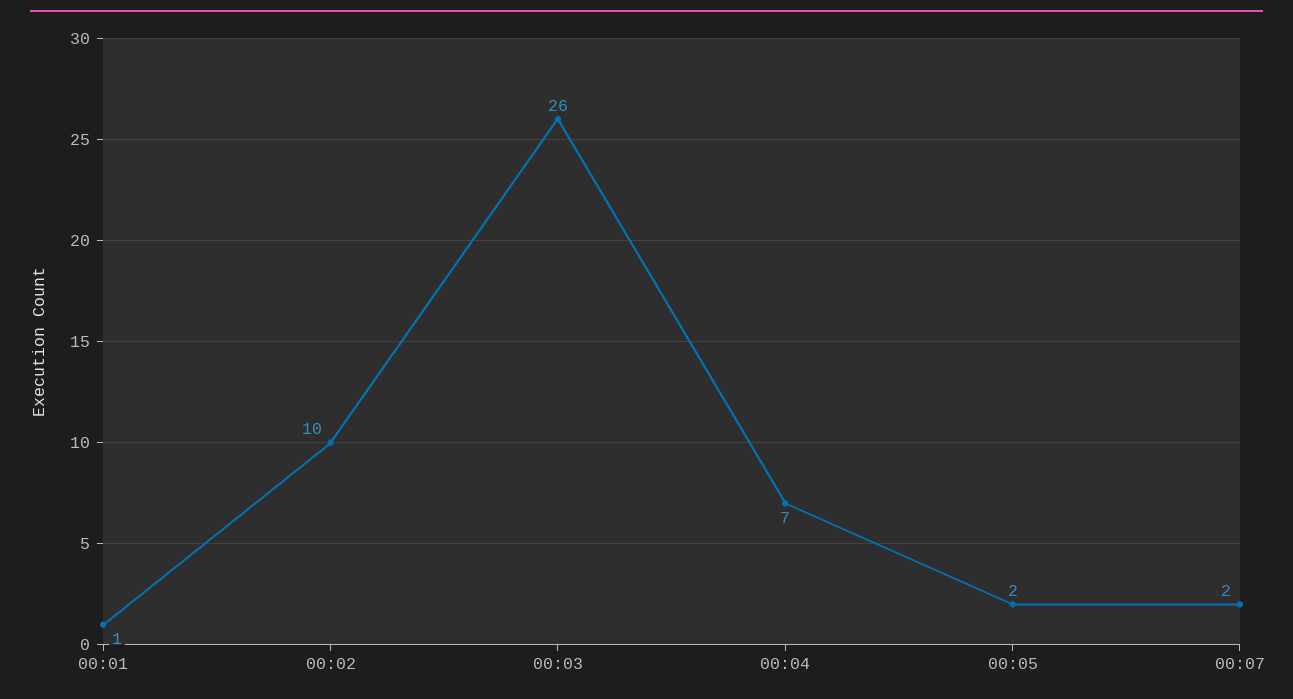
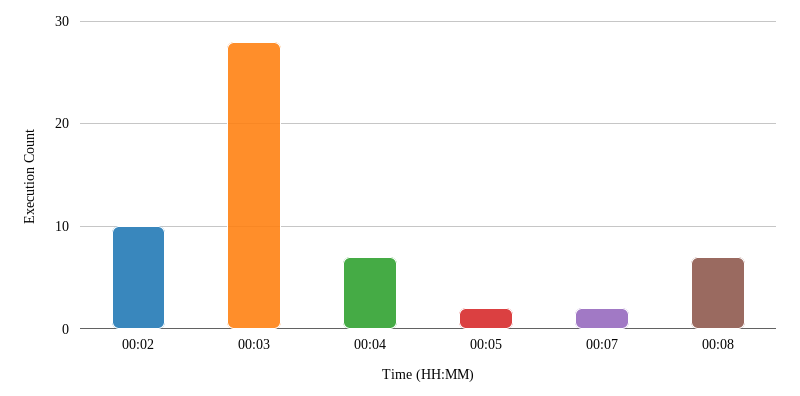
00:01: 1 -> none
00:03: 26 -> 28
00:08: none -> 7

